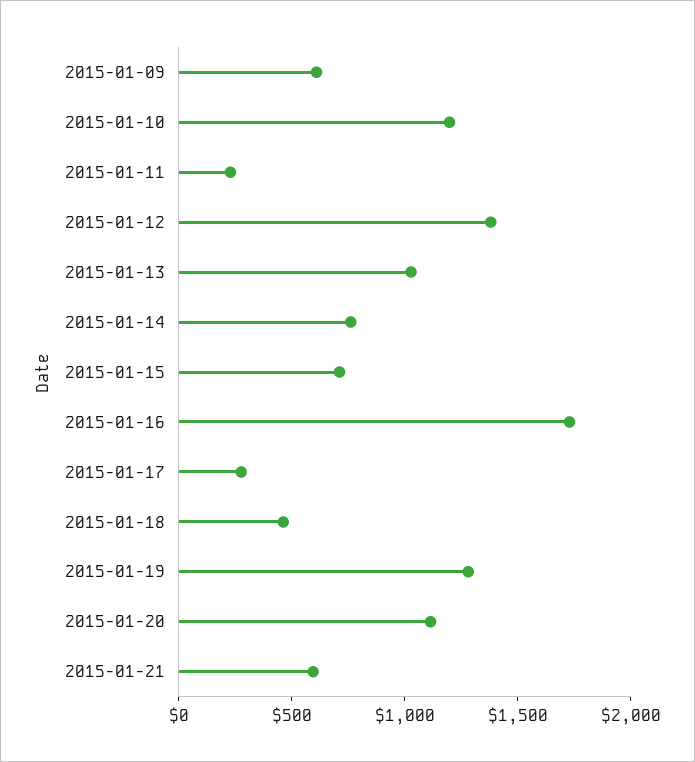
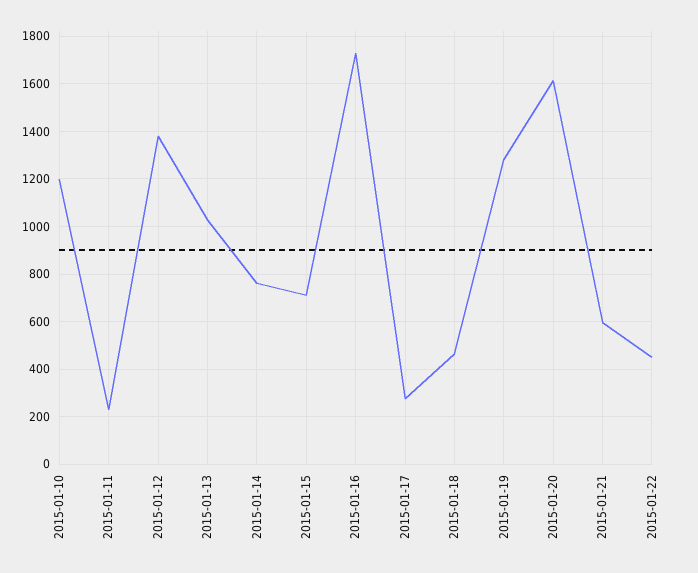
2015-01-09: 600 -> none
2015-01-20: 1100 -> 1600
2015-01-22: none -> 450

